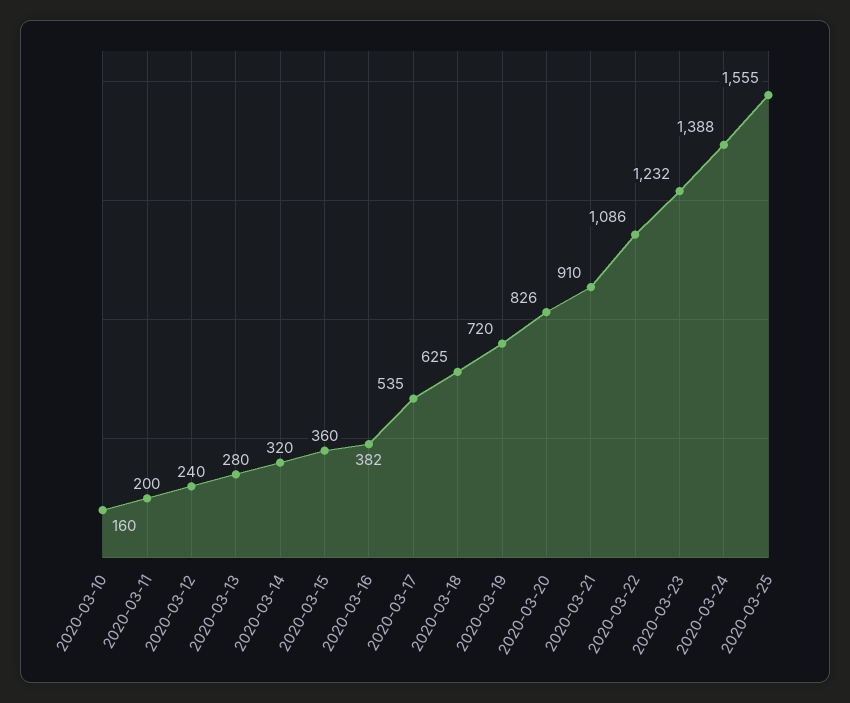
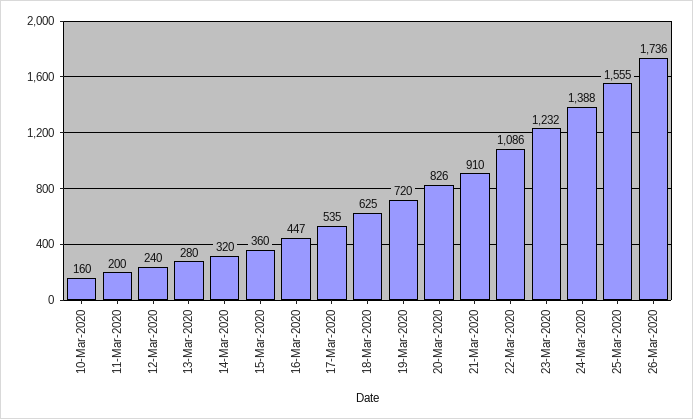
2020-03-16: 382 -> 447
26-Mar-2020: none -> 1736

